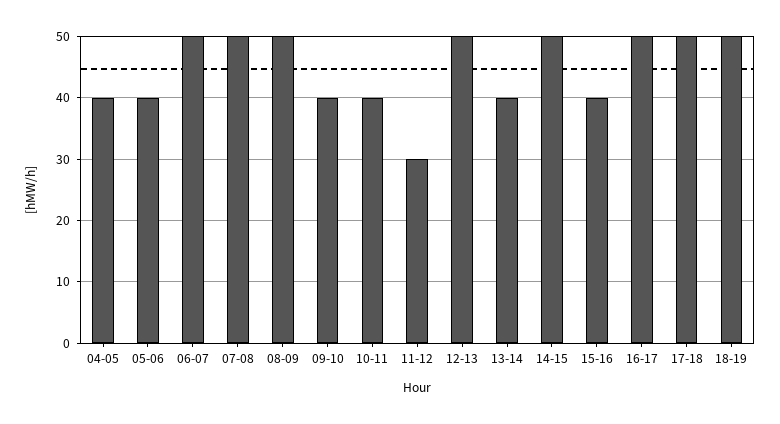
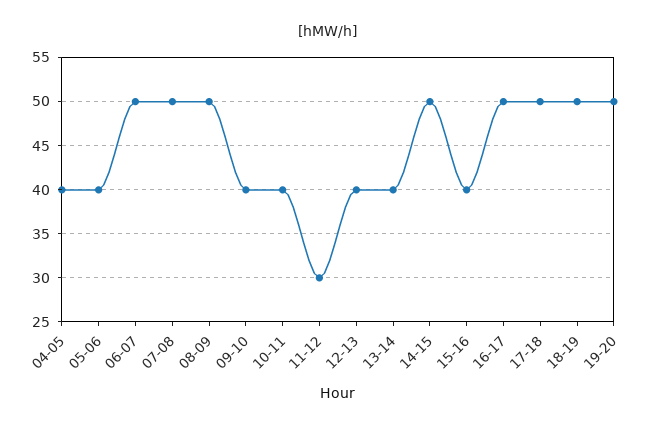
12-13: 50 -> 40
19-20: none -> 50

